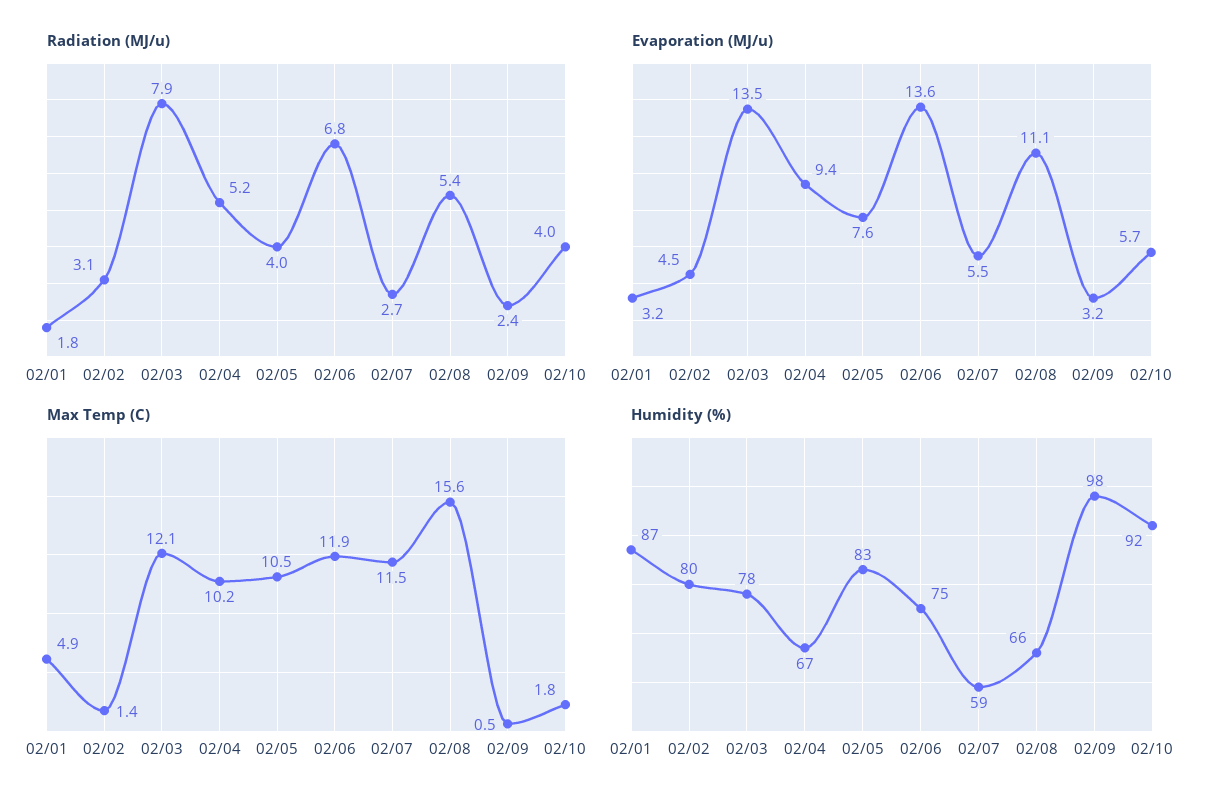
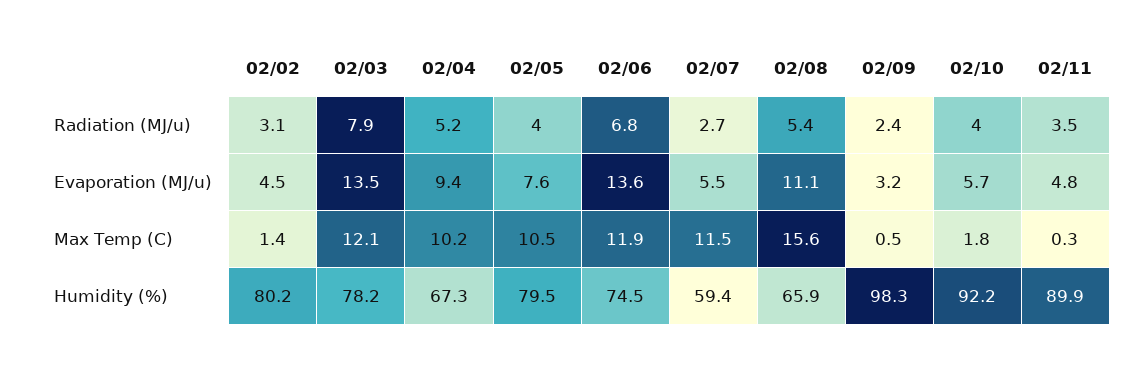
Radiation (MJ/u), 02/01: 1.8 -> none
Evaporation (MJ/u), 02/01: 3.2 -> none
Max Temp (C), 02/01: 4.9 -> none
Humidity (%), 02/01: 87 -> none
Humidity (%), 02/05: 83 -> 79.5
Radiation (MJ/u), 02/11: none -> 3.5
Evaporation (MJ/u), 02/11: none -> 4.8
Max Temp (C), 02/11: none -> 0.3
Humidity (%), 02/11: none -> 89.9

